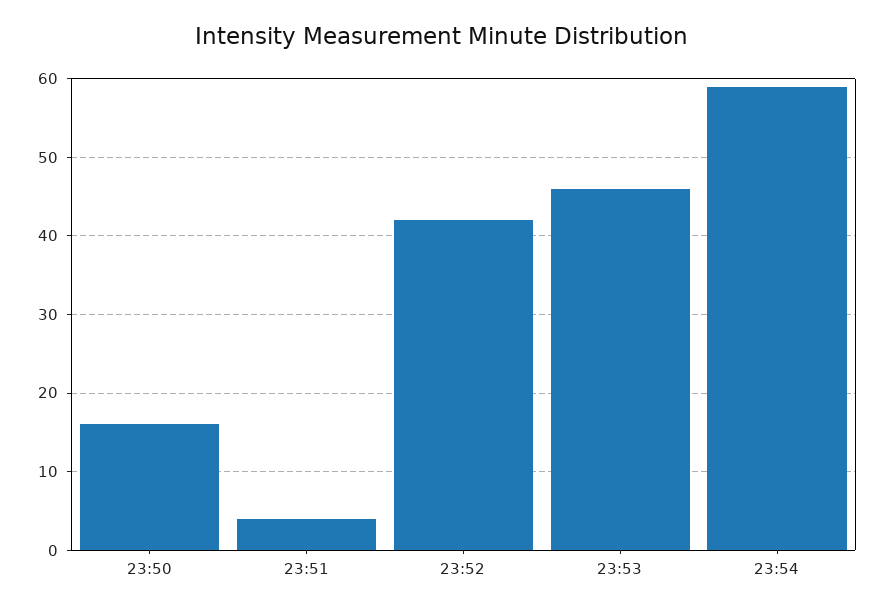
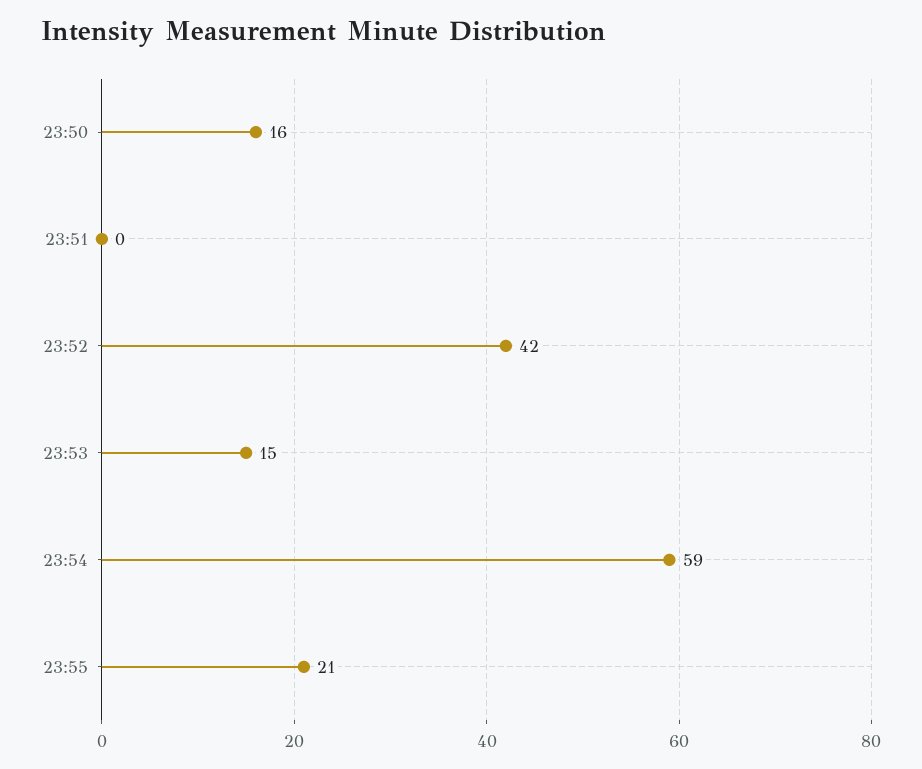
23:51: 4 -> 0
23:53: 46 -> 15
23:55: none -> 21

